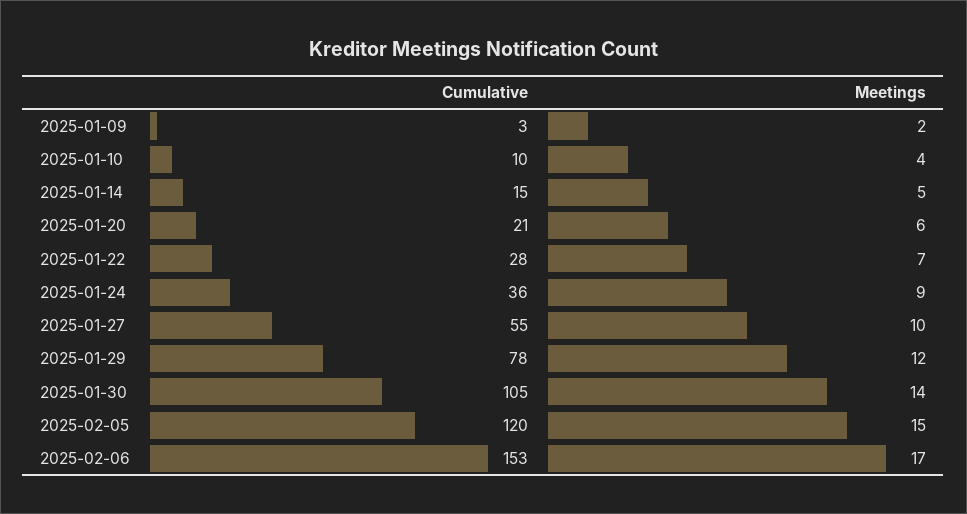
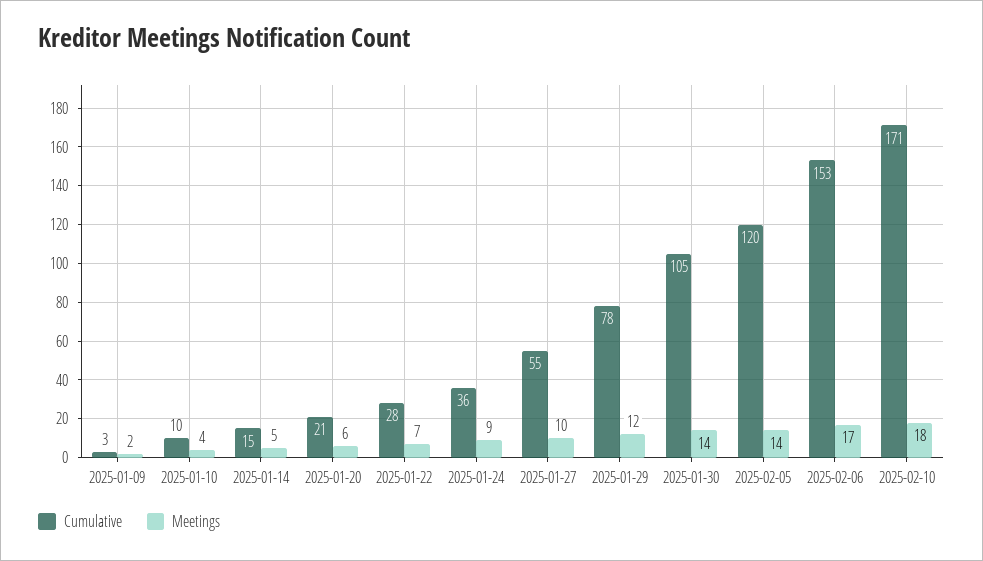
Meetings, 2025-02-05: 15 -> 14
Cumulative, 2025-02-10: none -> 171
Meetings, 2025-02-10: none -> 18

